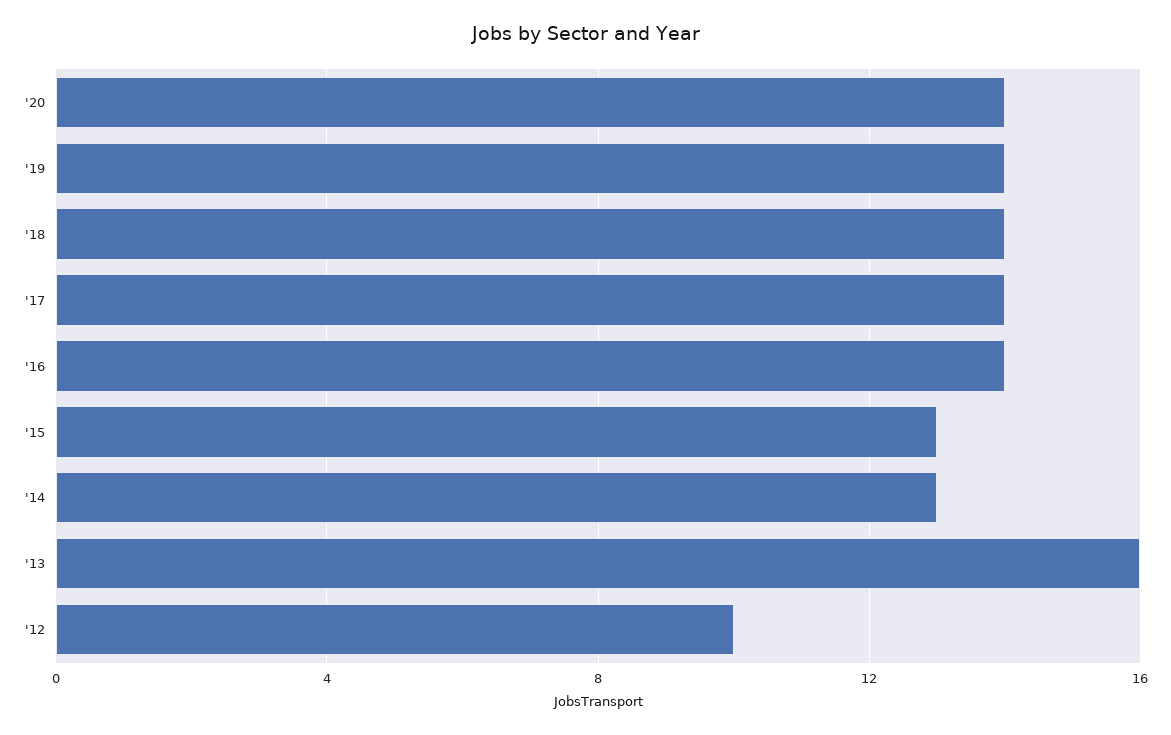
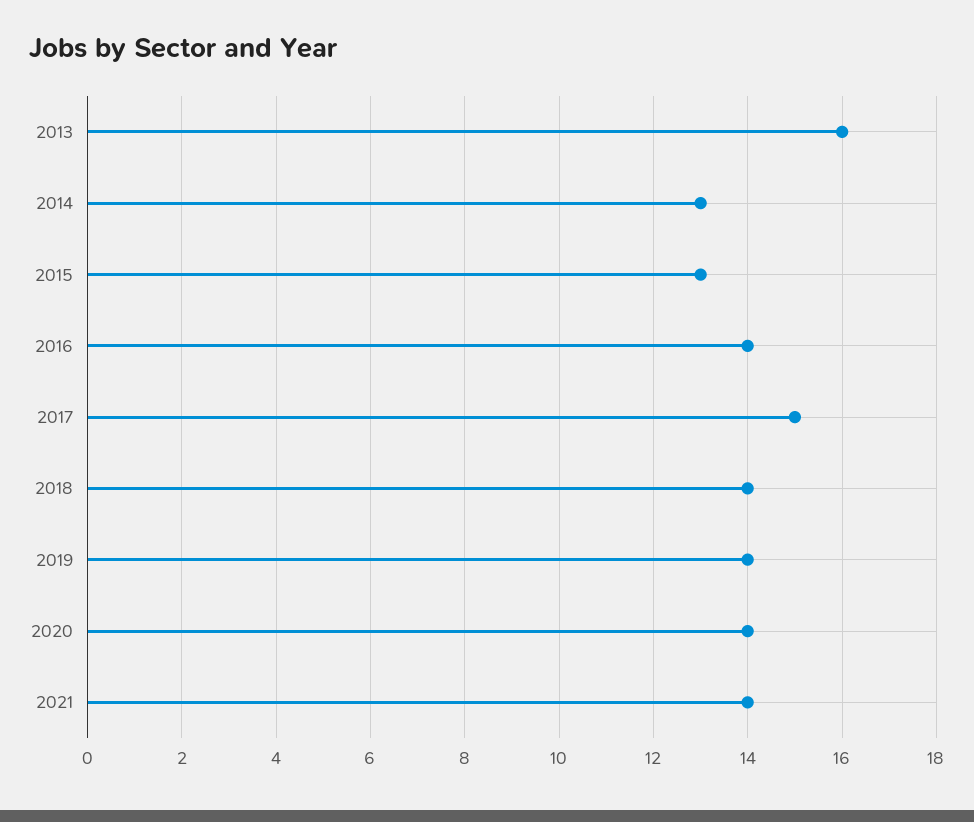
'17: 14 -> 15
'12: 10 -> none
2021: none -> 14

